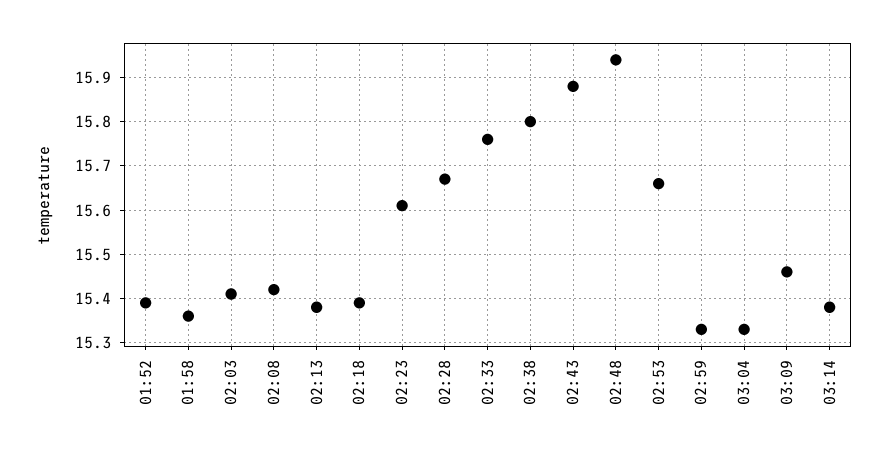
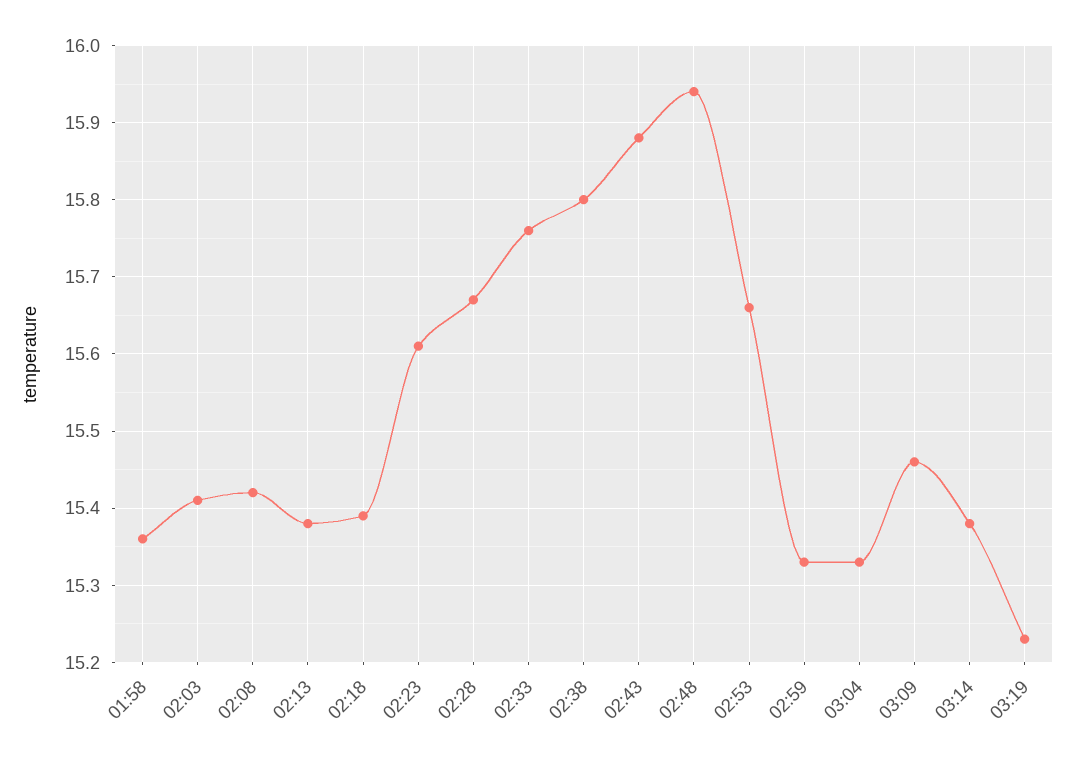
01:52: 15.4 -> none
03:19: none -> 15.23

